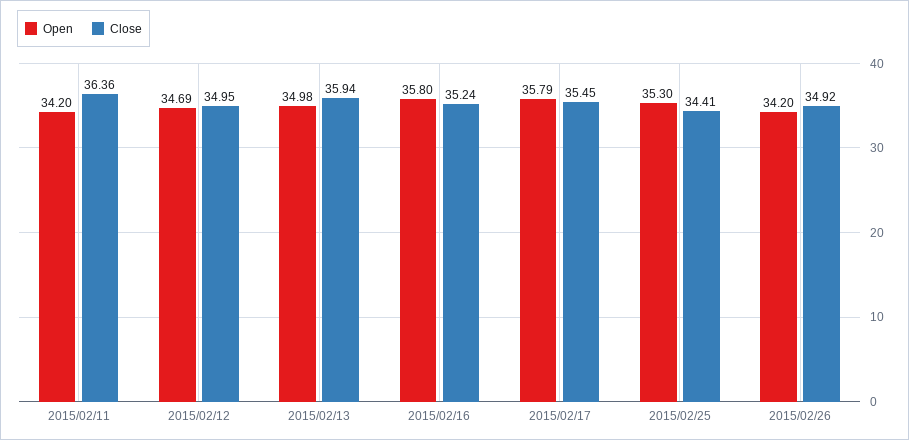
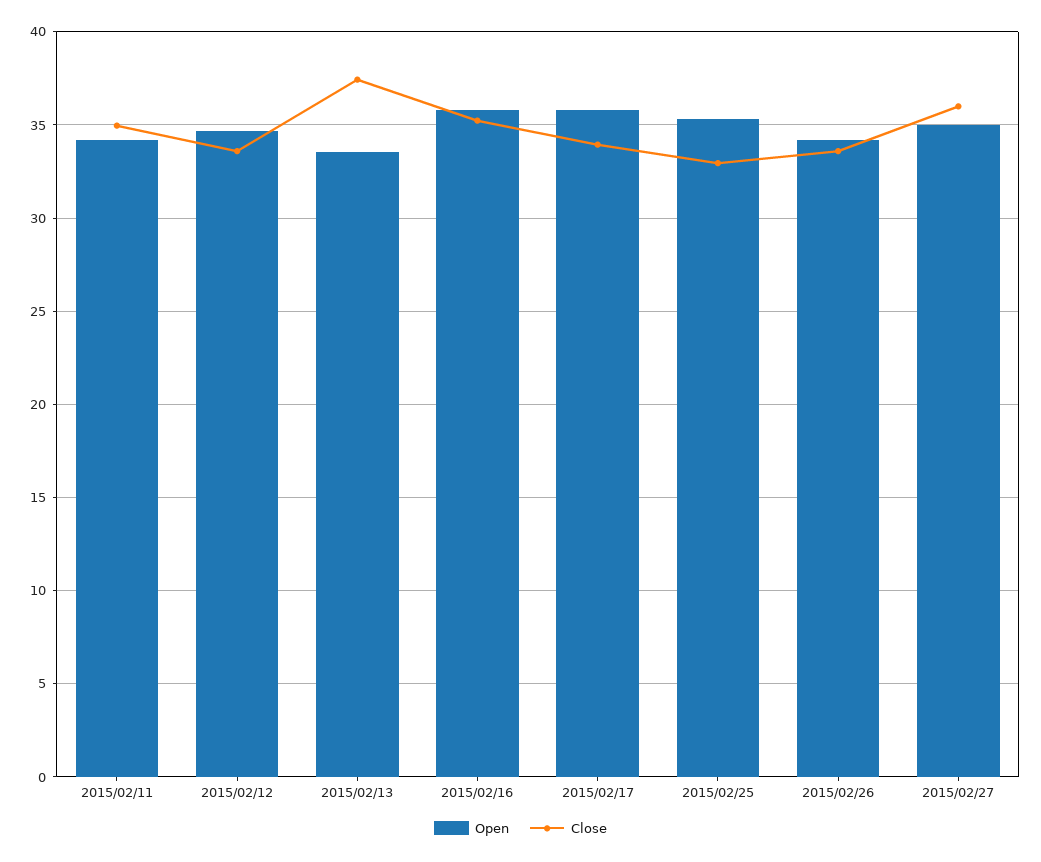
Close, 2015/02/11: 36.36 -> 35
Close, 2015/02/12: 34.95 -> 33.5
Open, 2015/02/13: 34.98 -> 33.5
Close, 2015/02/13: 35.94 -> 37.5
Close, 2015/02/17: 35.45 -> 34
Close, 2015/02/25: 34.41 -> 33
Close, 2015/02/26: 34.92 -> 33.5
Open, 2015/02/27: none -> 35
Close, 2015/02/27: none -> 36

